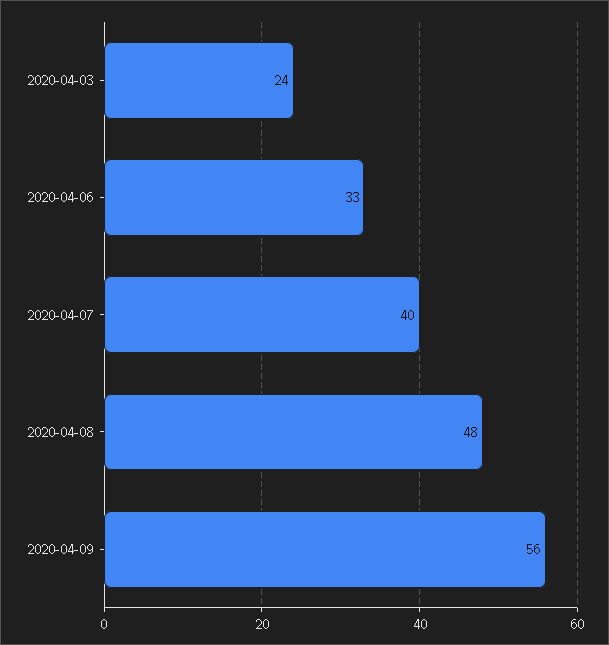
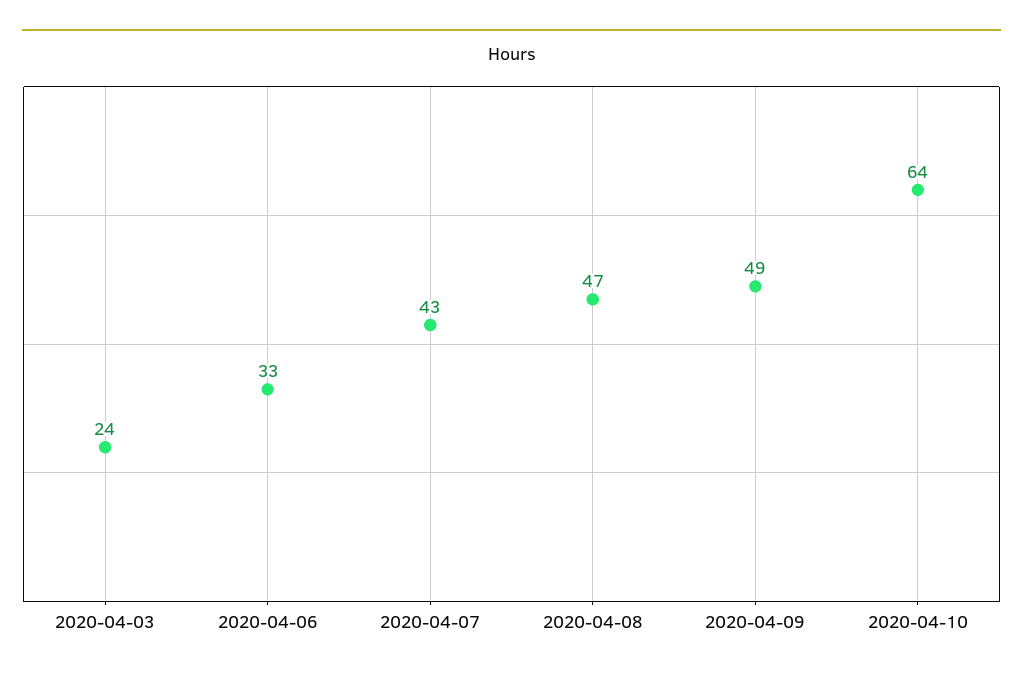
2020-04-07: 40 -> 43
2020-04-08: 48 -> 47
2020-04-09: 56 -> 49
2020-04-10: none -> 64

